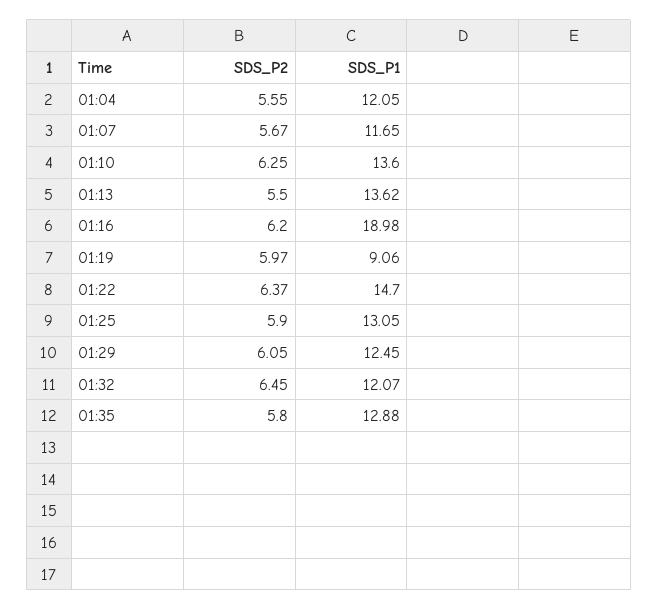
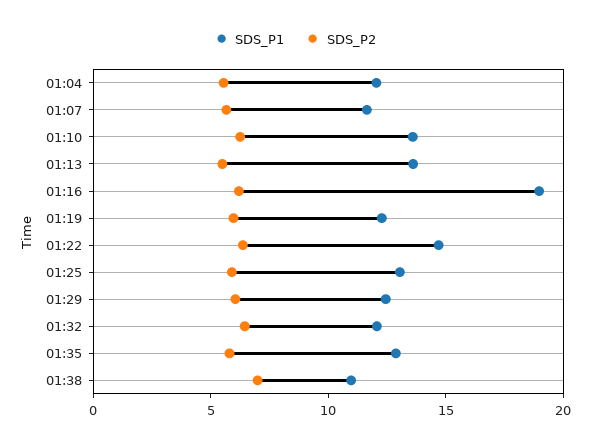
SDS_P1, 01:19: 9.06 -> 12
SDS_P1, 01:38: none -> 11
SDS_P2, 01:38: none -> 7

